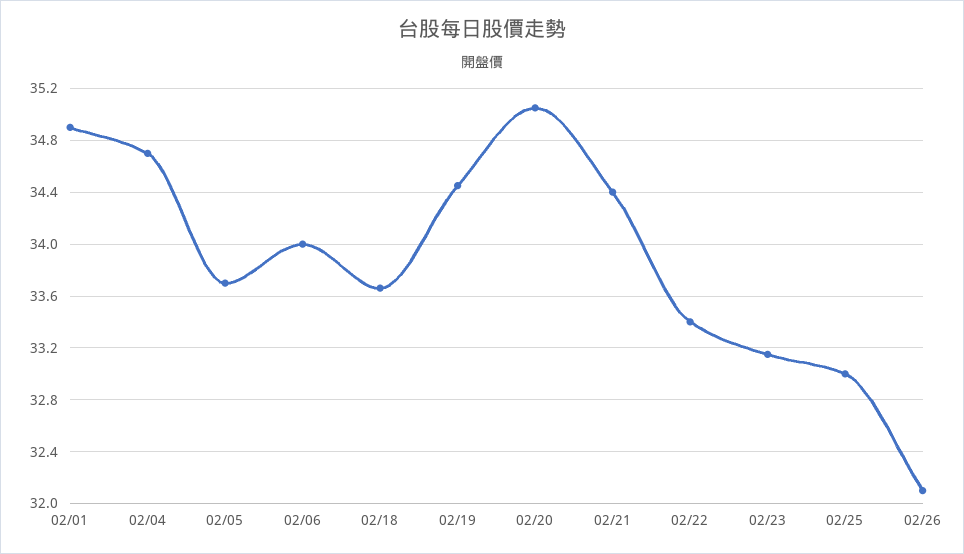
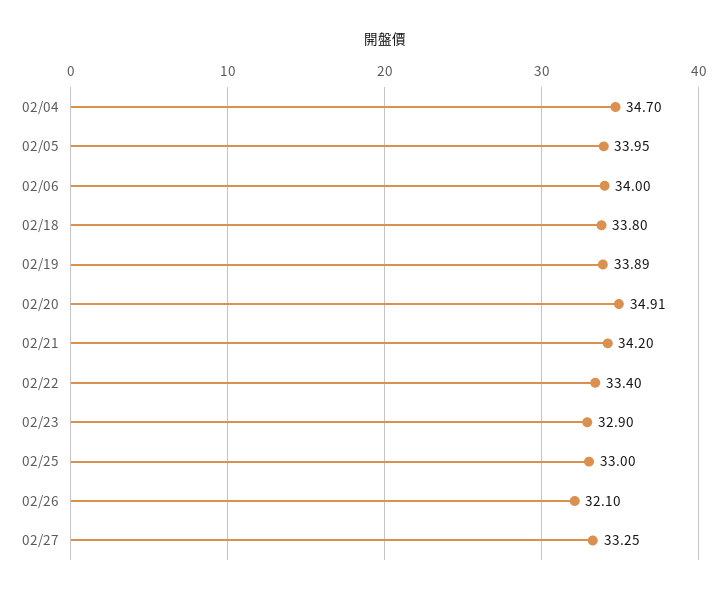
02/01: 34.9 -> none
02/05: 33.7 -> 33.95
02/18: 33.65 -> 33.8
02/19: 34.45 -> 33.89
02/20: 35.05 -> 34.91
02/21: 34.4 -> 34.2
02/23: 33.15 -> 32.9
02/27: none -> 33.25

